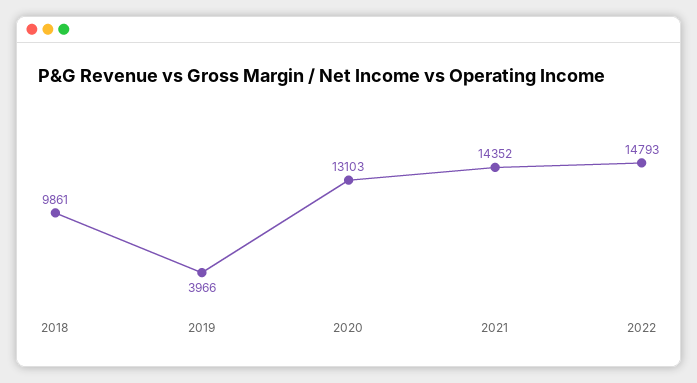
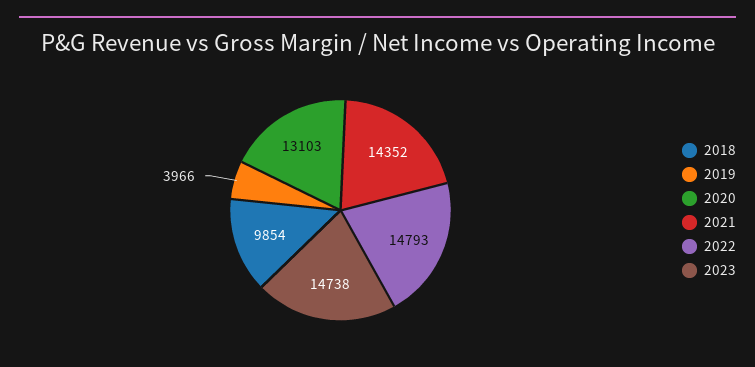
2018: 9861 -> 9854
2023: none -> 14738

